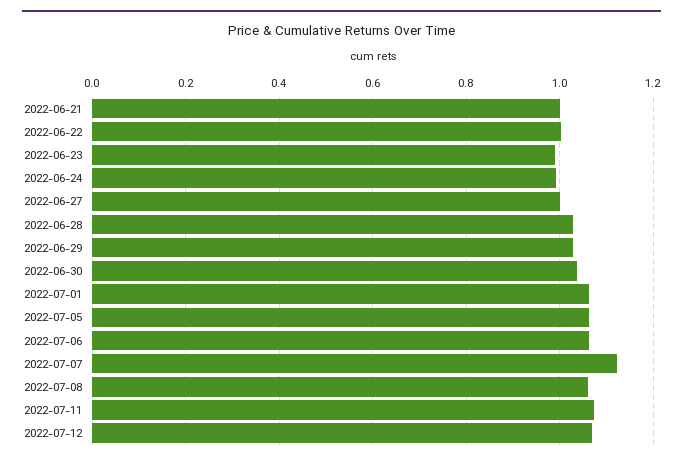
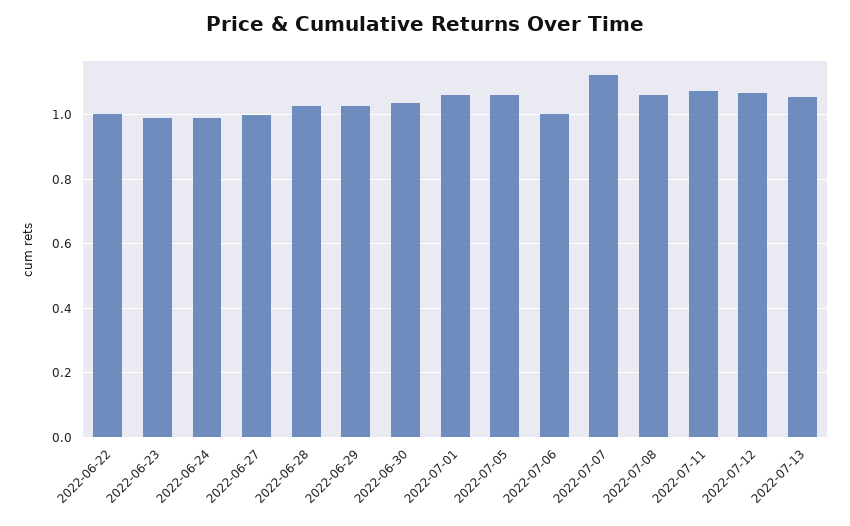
2022-06-21: 1 -> none
2022-07-06: 1.06 -> 1
2022-07-13: none -> 1.06

